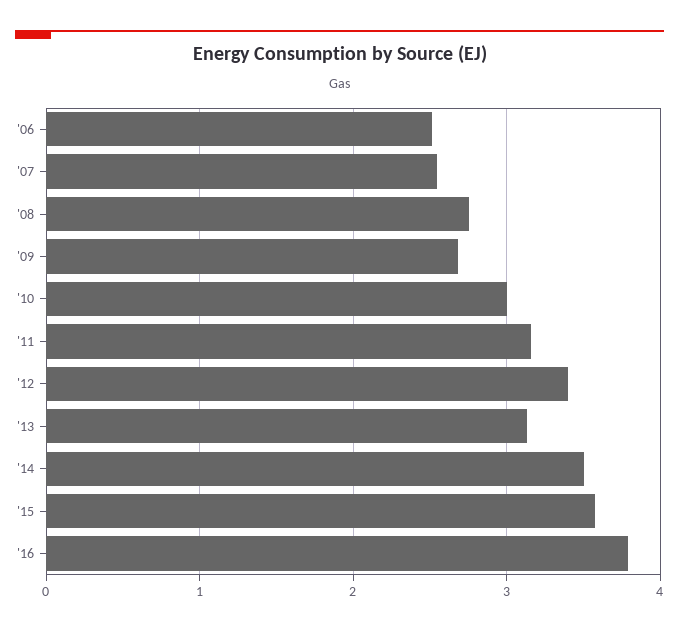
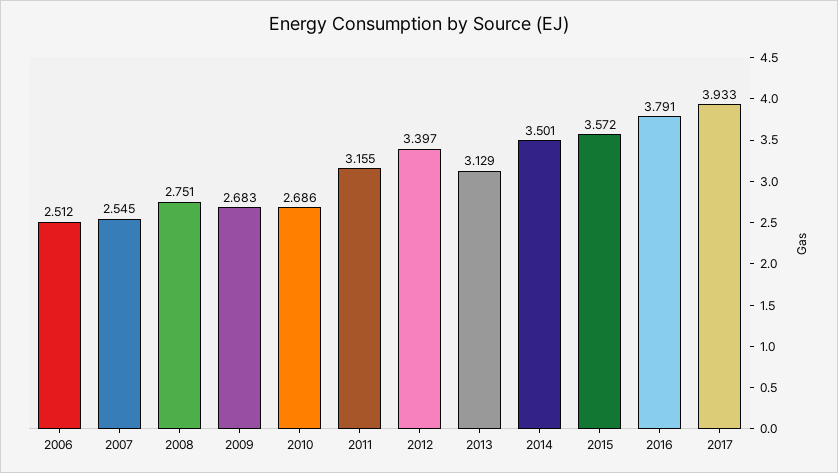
'10: 3 -> 2.686
2017: none -> 3.933

